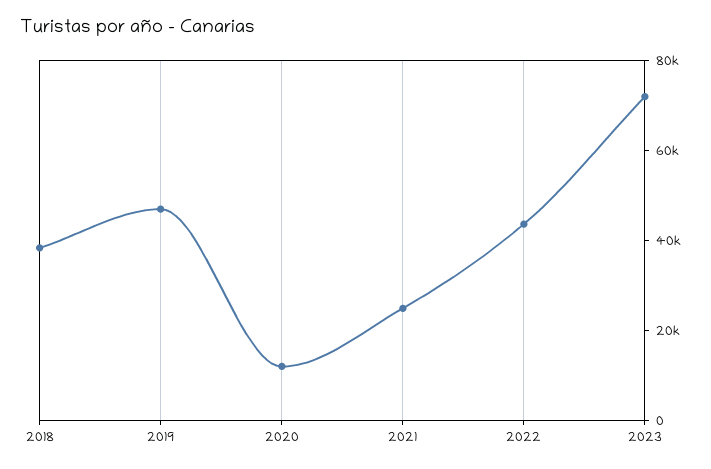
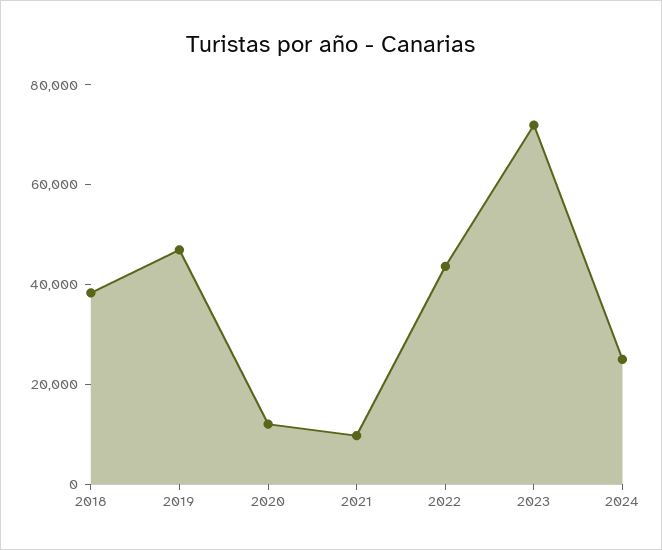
2021: 25000 -> 10000
2024: none -> 25000

